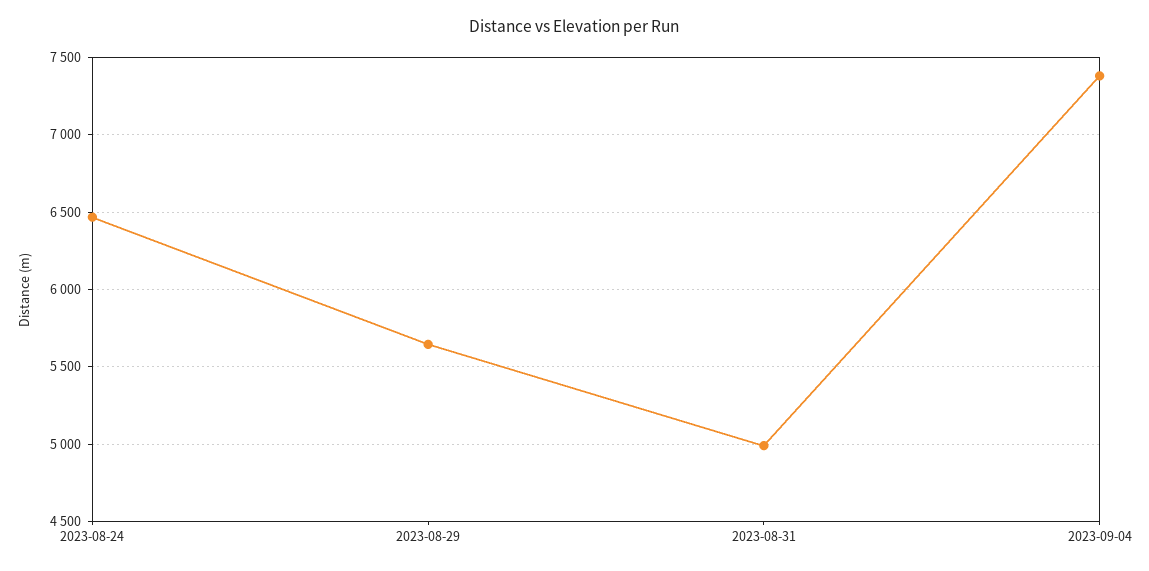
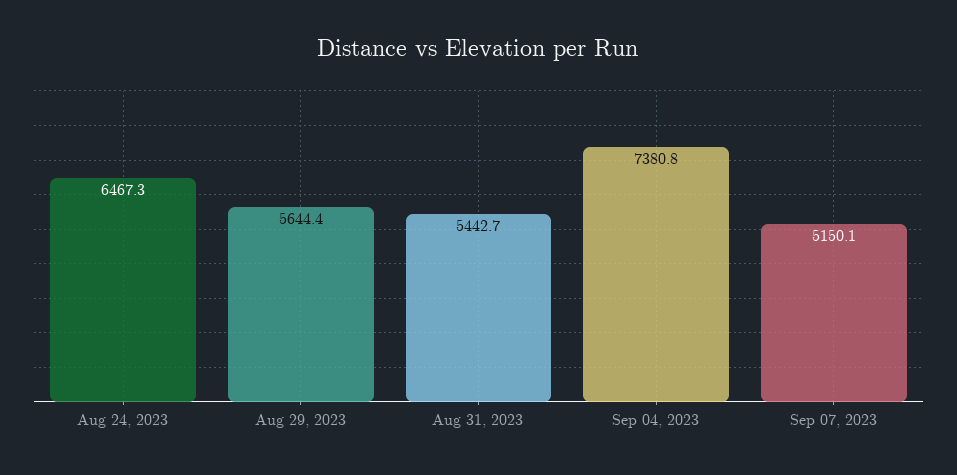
2023-08-31: 5000 -> 5442.7
Sep 07, 2023: none -> 5150.1

